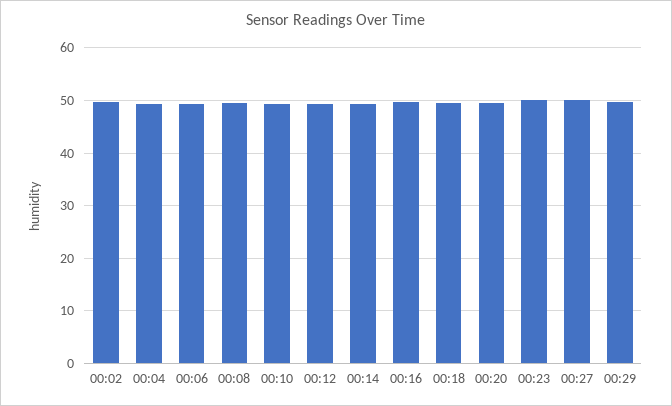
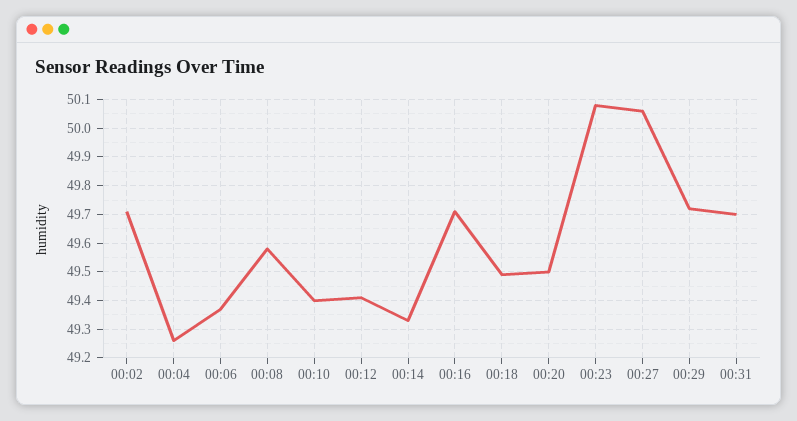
00:31: none -> 49.7

